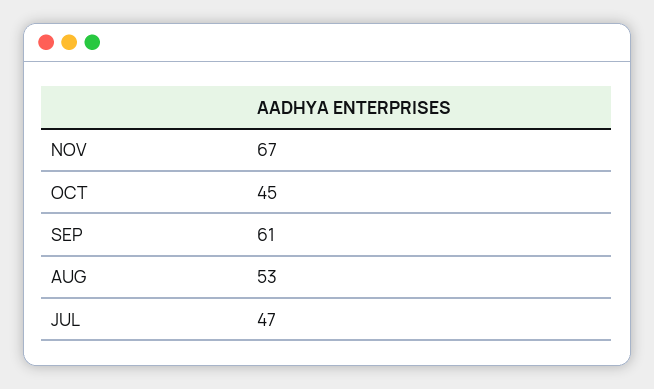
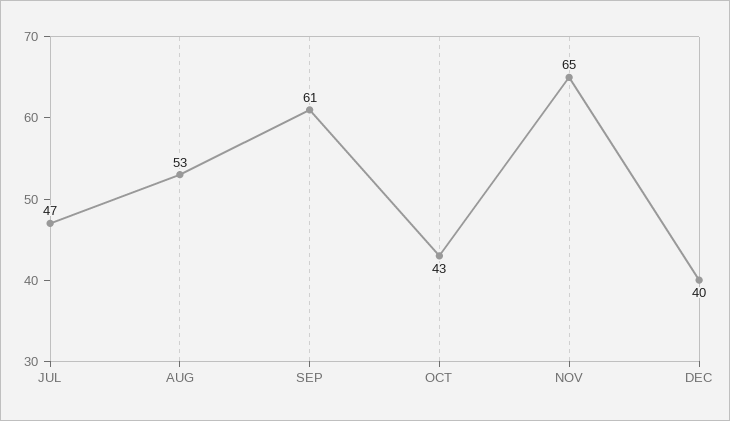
NOV: 67 -> 65
OCT: 45 -> 43
DEC: none -> 40

